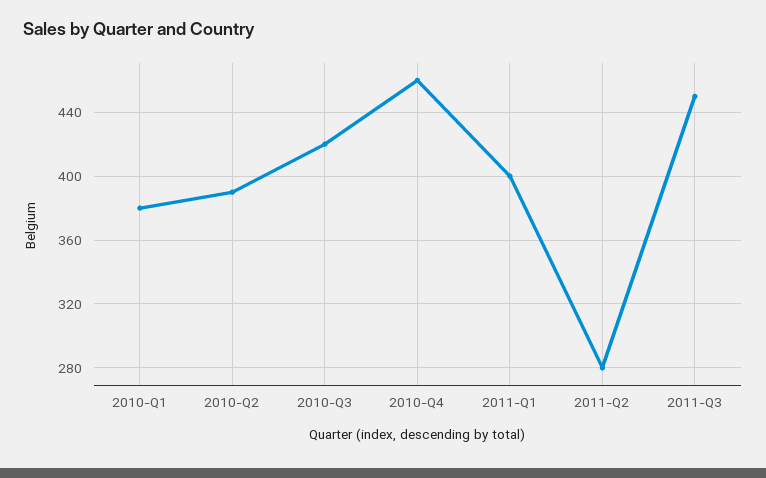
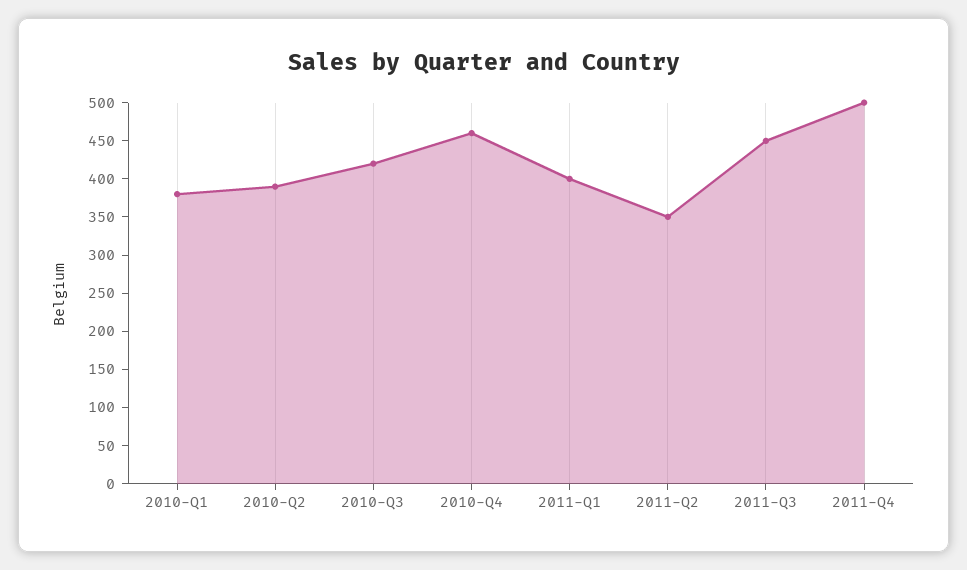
2011-Q2: 280 -> 350
2011-Q4: none -> 500

